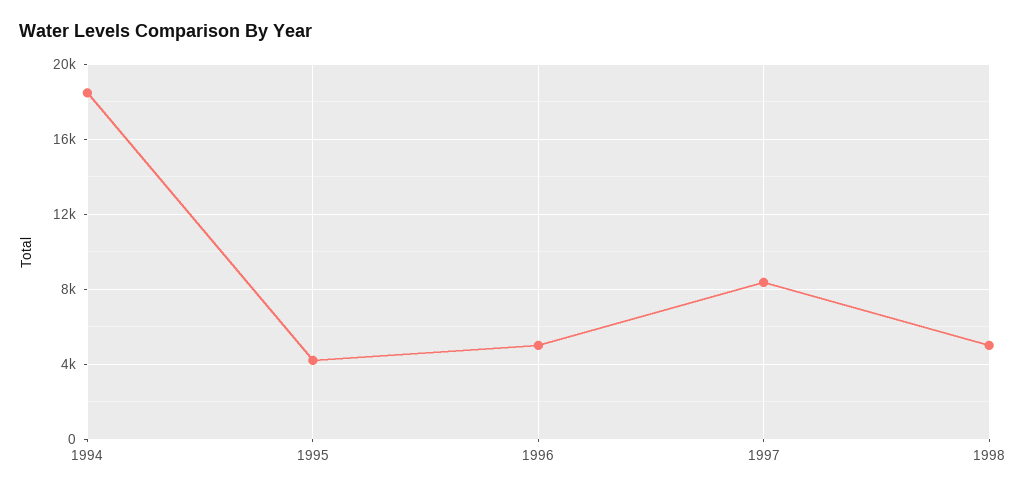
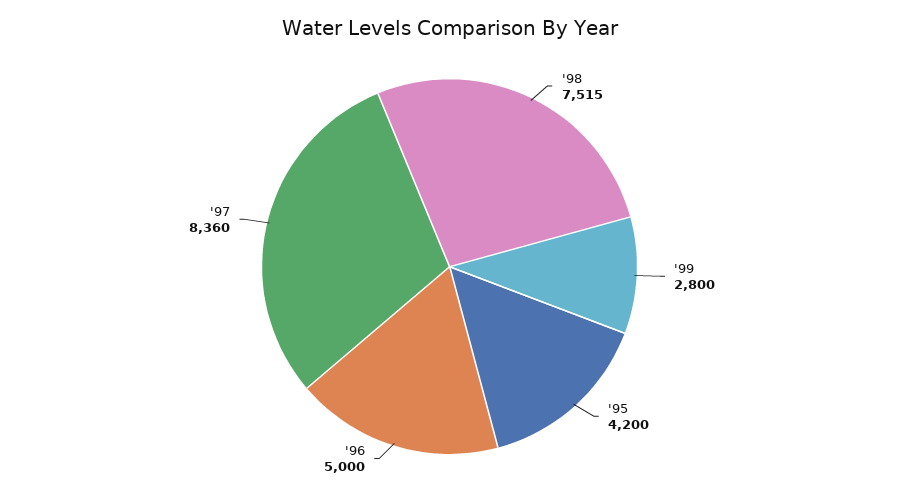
1994: 18500 -> none
1998: 5000 -> 7515
'99: none -> 2800

